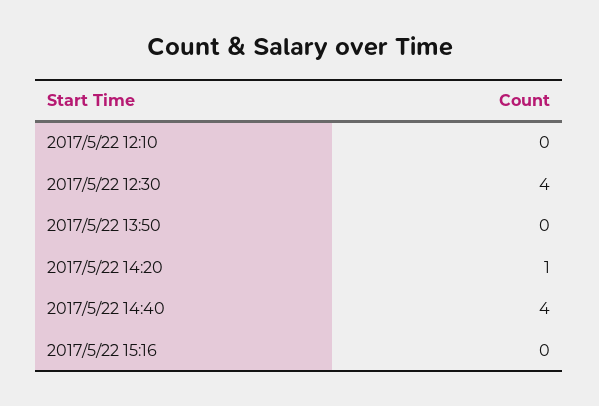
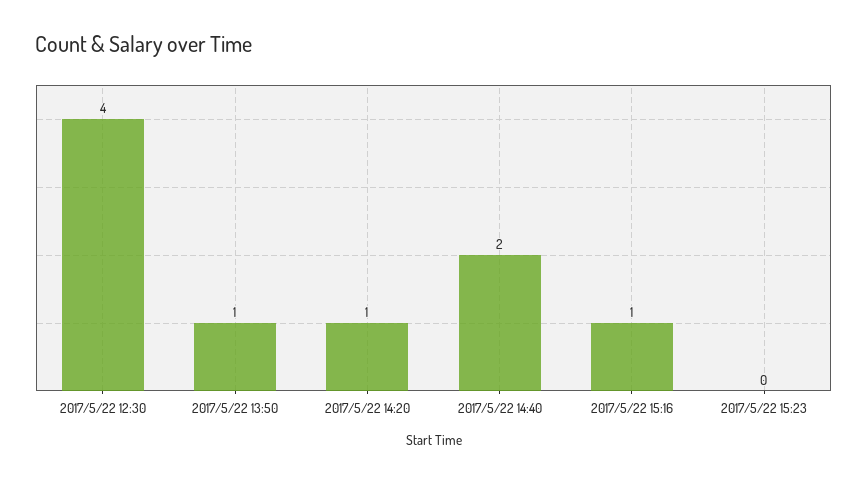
2017/5/22 12:10: 0 -> none
2017/5/22 13:50: 0 -> 1
2017/5/22 14:40: 4 -> 2
2017/5/22 15:16: 0 -> 1
2017/5/22 15:23: none -> 0

